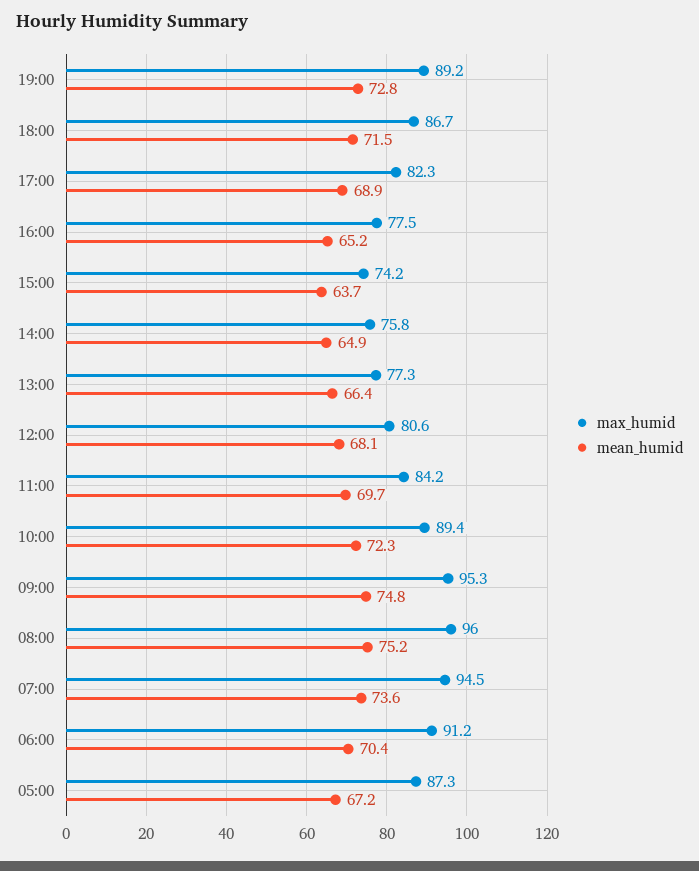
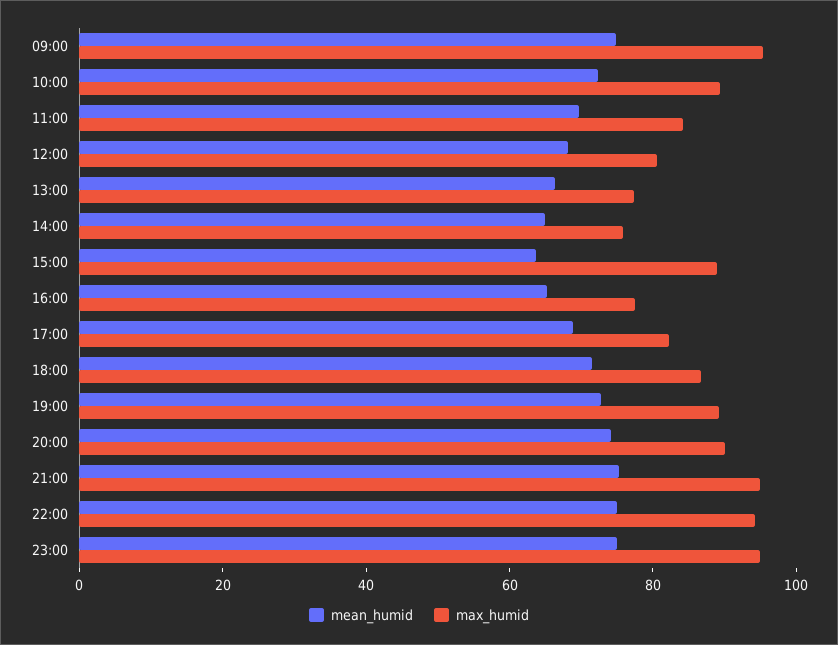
max_humid, 15:00: 74.2 -> 90
max_humid, 08:00: 96 -> none
mean_humid, 08:00: 75.2 -> none
max_humid, 07:00: 94.5 -> none
mean_humid, 07:00: 73.6 -> none
max_humid, 06:00: 91.2 -> none
mean_humid, 06:00: 70.4 -> none
max_humid, 05:00: 87.3 -> none
mean_humid, 05:00: 67.2 -> none
mean_humid, 20:00: none -> 75
max_humid, 20:00: none -> 90
mean_humid, 21:00: none -> 75
max_humid, 21:00: none -> 95
mean_humid, 22:00: none -> 75
max_humid, 22:00: none -> 95
mean_humid, 23:00: none -> 75
max_humid, 23:00: none -> 95

